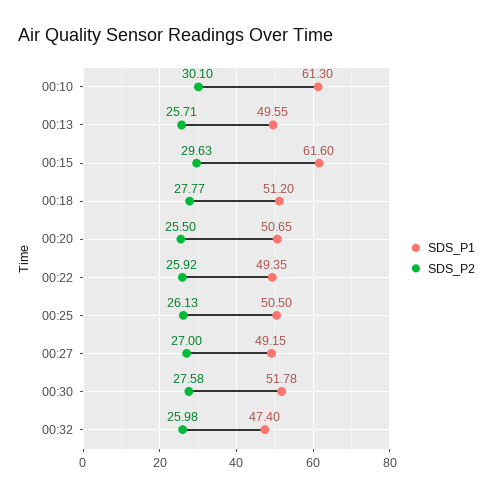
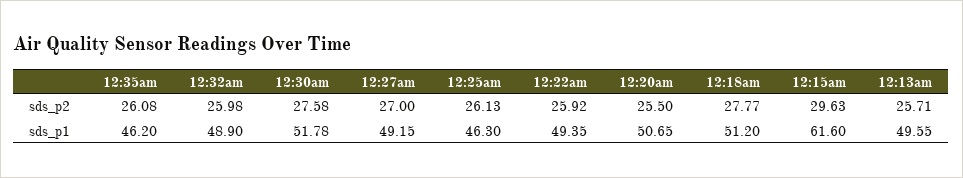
SDS_P1, 00:10: 61.3 -> none
SDS_P2, 00:10: 30.1 -> none
SDS_P1, 00:25: 50.5 -> 46.3
SDS_P1, 00:32: 47.4 -> 48.9
SDS_P2, 12:35am: none -> 26.08
SDS_P1, 12:35am: none -> 46.2

